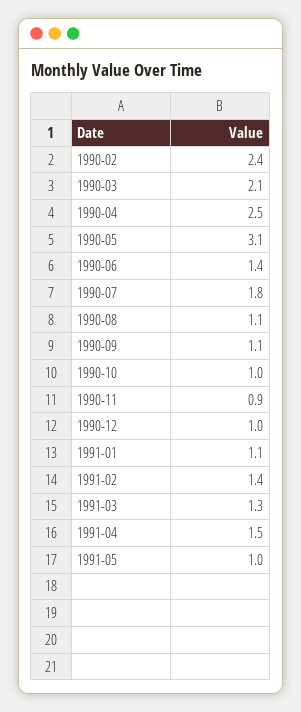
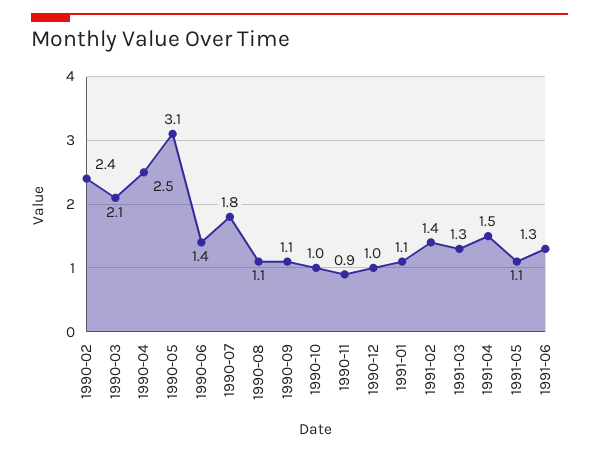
1991-05: 1 -> 1.1
1991-06: none -> 1.3

